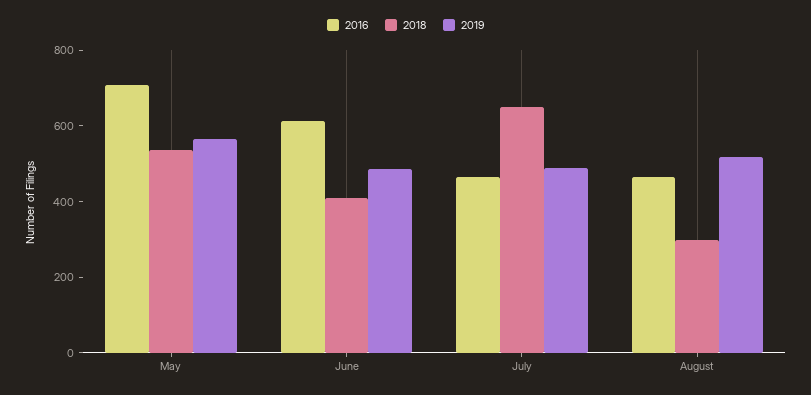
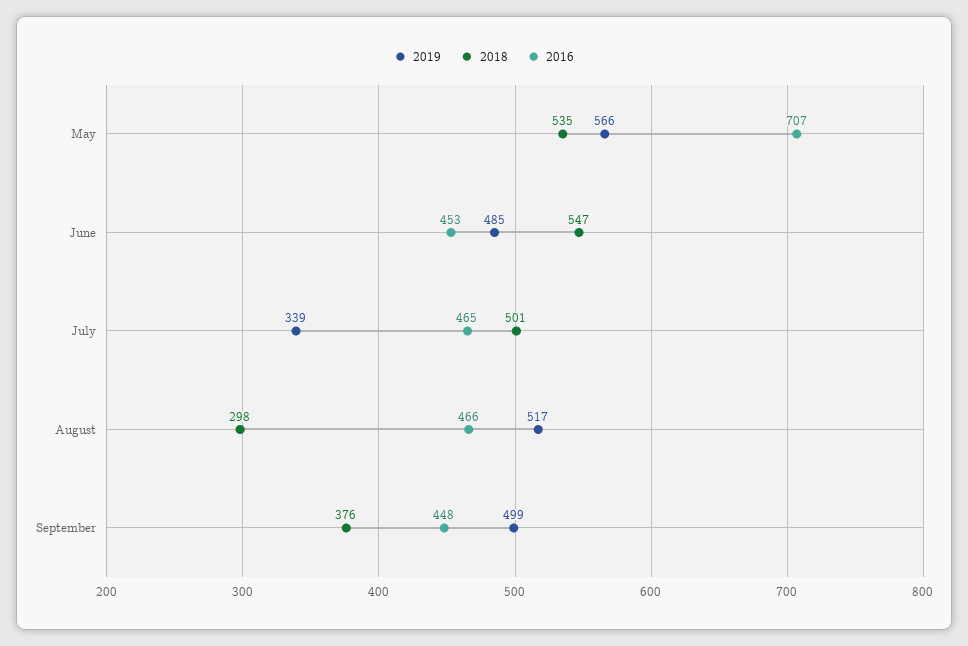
2016, June: 600 -> 453
2018, June: 400 -> 547
2018, July: 650 -> 501
2019, July: 500 -> 339
2019, September: none -> 499
2018, September: none -> 376
2016, September: none -> 448

